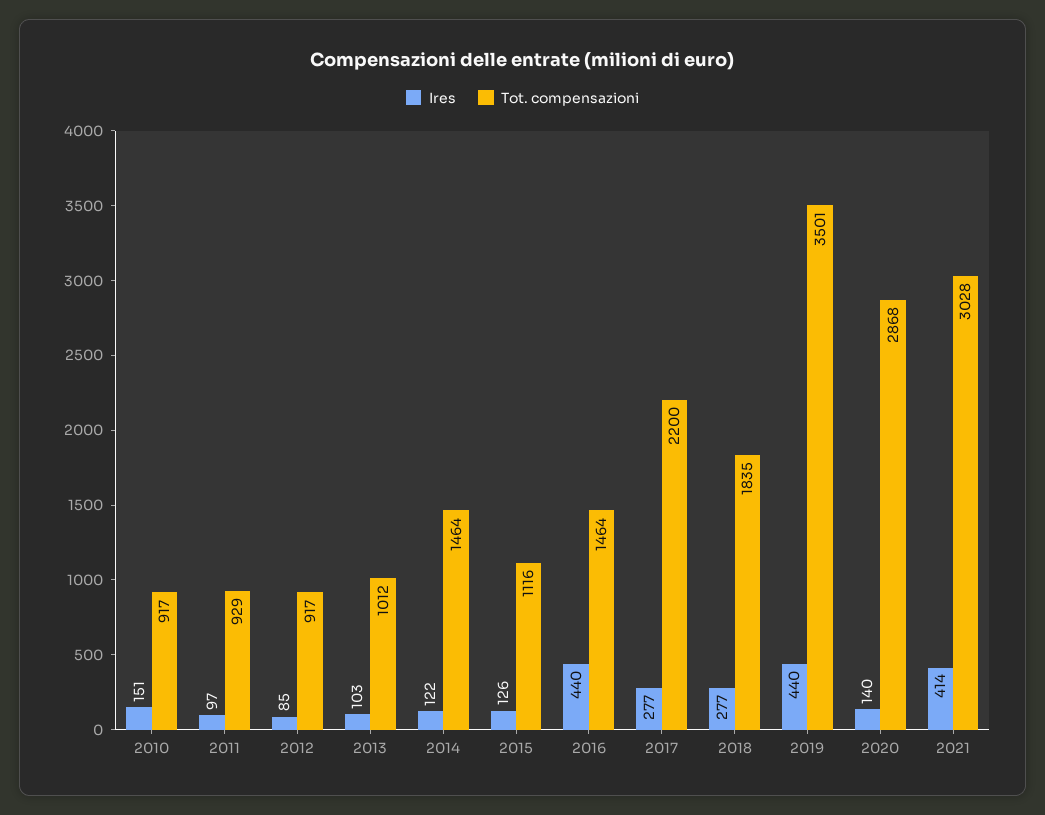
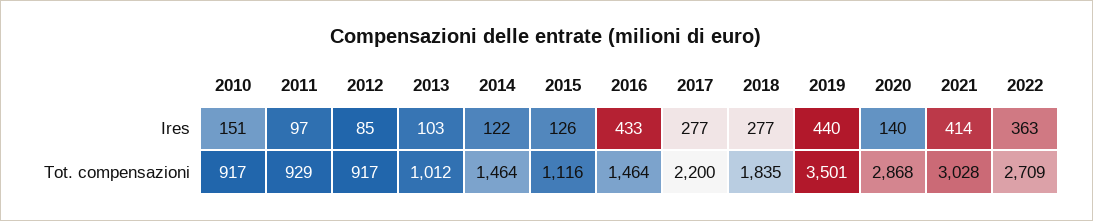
Ires, 2016: 440 -> 433
Ires, 2022: none -> 363
Tot. compensazioni, 2022: none -> 2709

